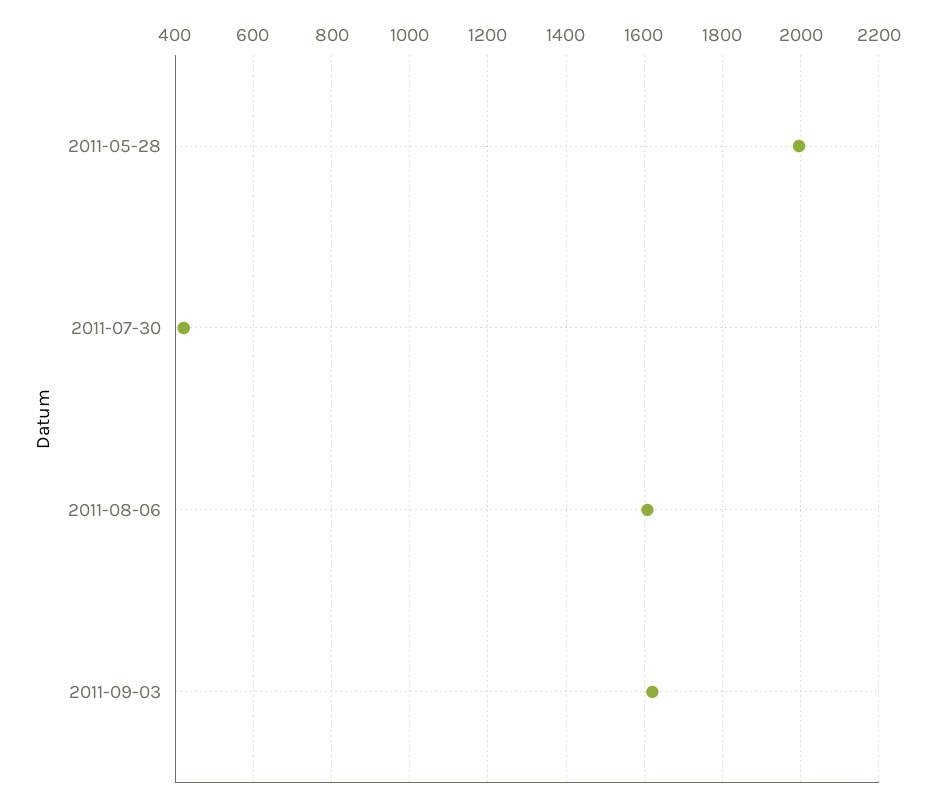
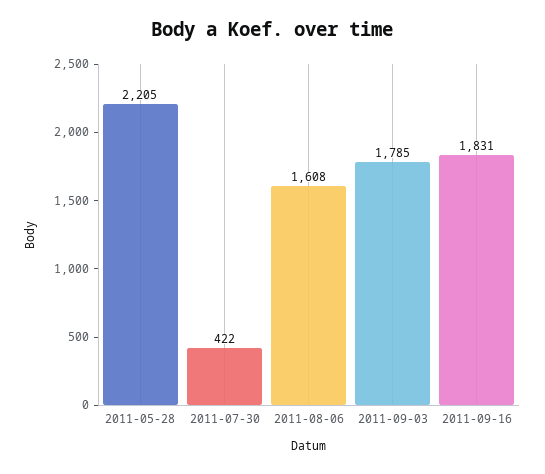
2011-05-28: 2000 -> 2205
2011-09-03: 1620 -> 1785
2011-09-16: none -> 1831

